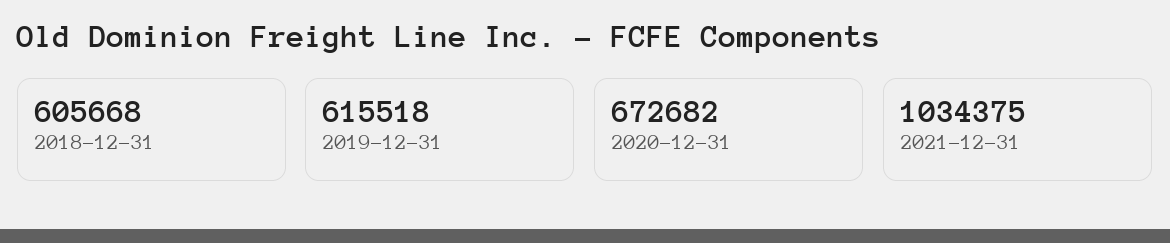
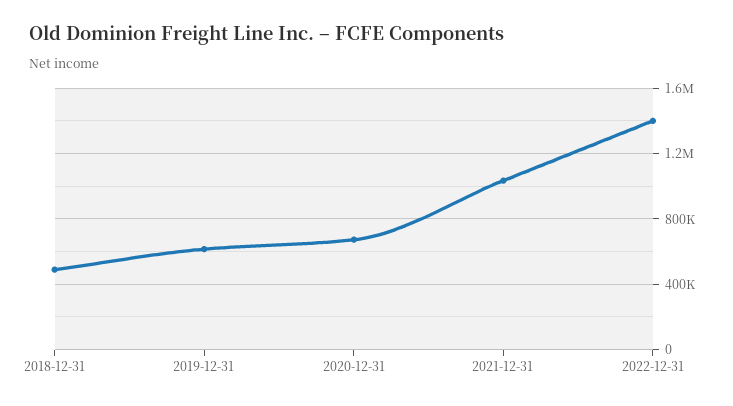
2018-12-31: 605668 -> 500000
2022-12-31: none -> 1400000

